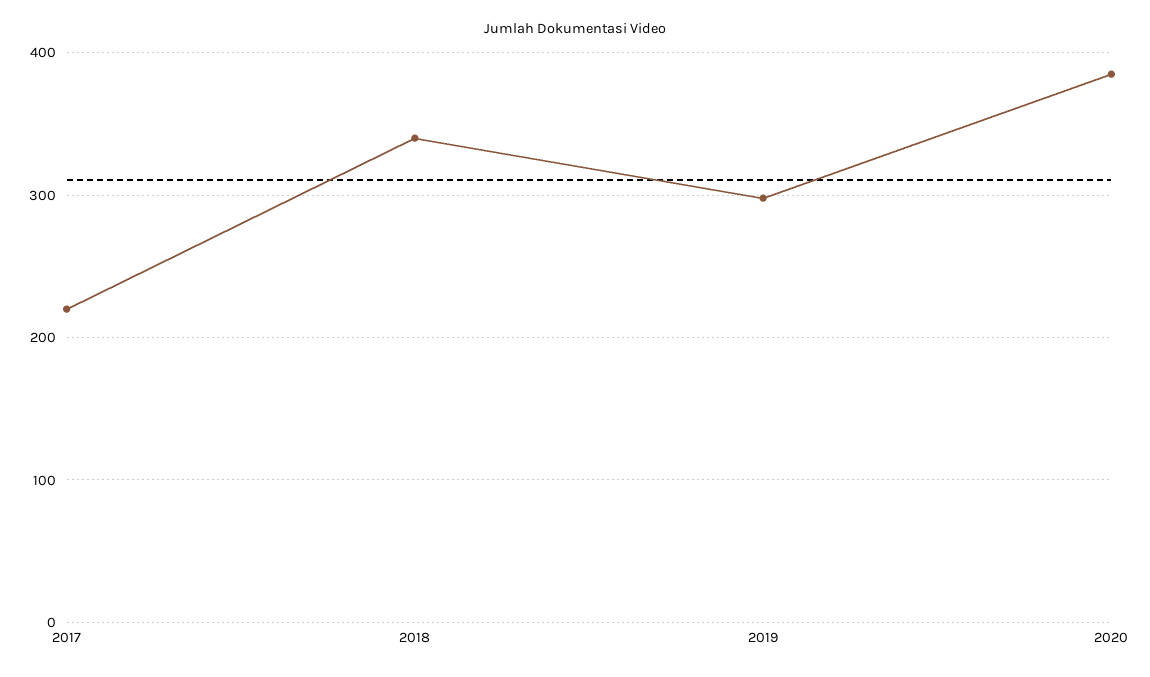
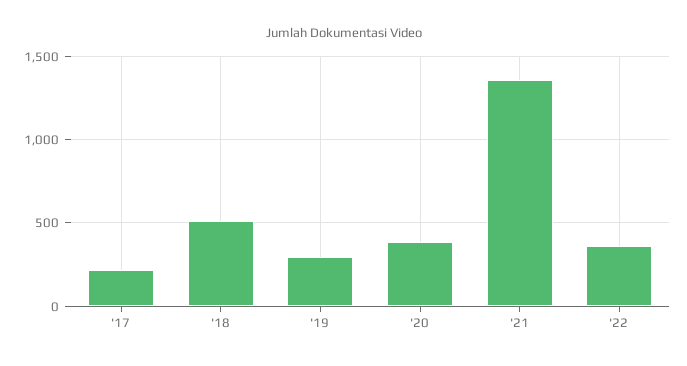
2018: 340 -> 500
'21: none -> 1350
'22: none -> 350

